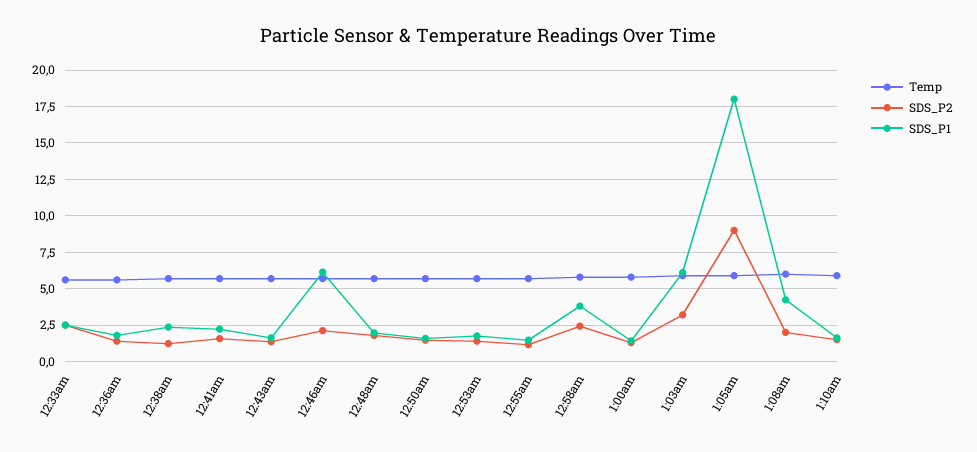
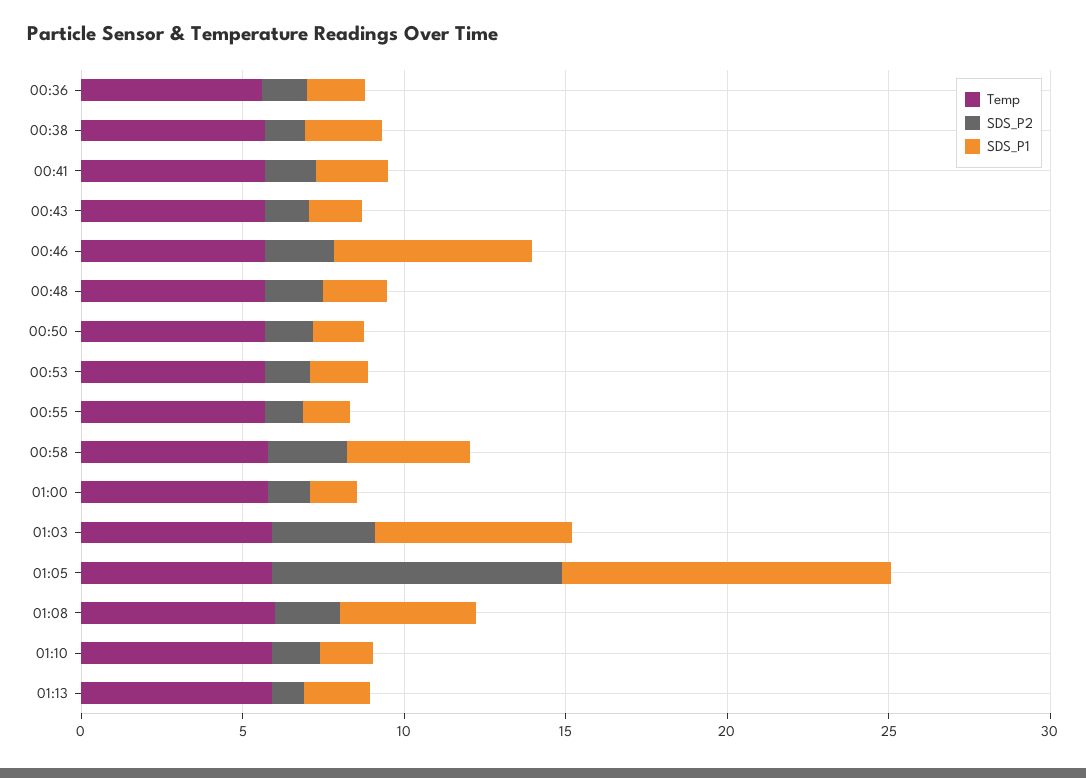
Temp, 12:33am: 5.5 -> none
SDS_P2, 12:33am: 2.5 -> none
SDS_P1, 12:33am: 2.5 -> none
SDS_P1, 1:05am: 18 -> 10
Temp, 01:13: none -> 6
SDS_P2, 01:13: none -> 1
SDS_P1, 01:13: none -> 2

